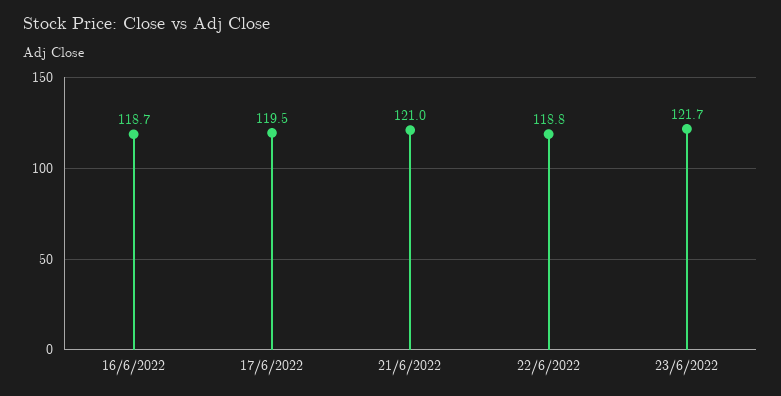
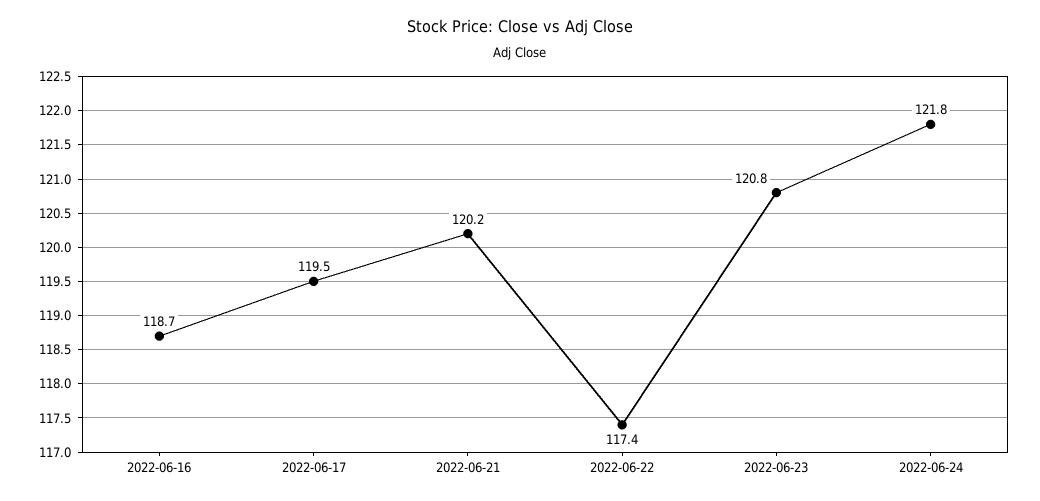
21/6/2022: 121 -> 120.2
22/6/2022: 118.8 -> 117.4
23/6/2022: 121.7 -> 120.8
2022-06-24: none -> 121.8

